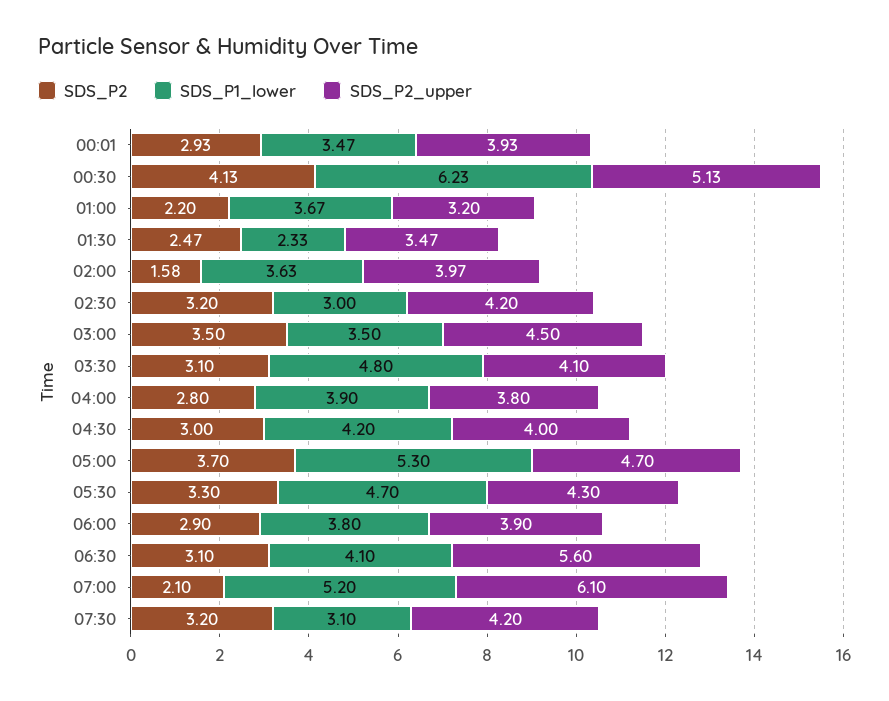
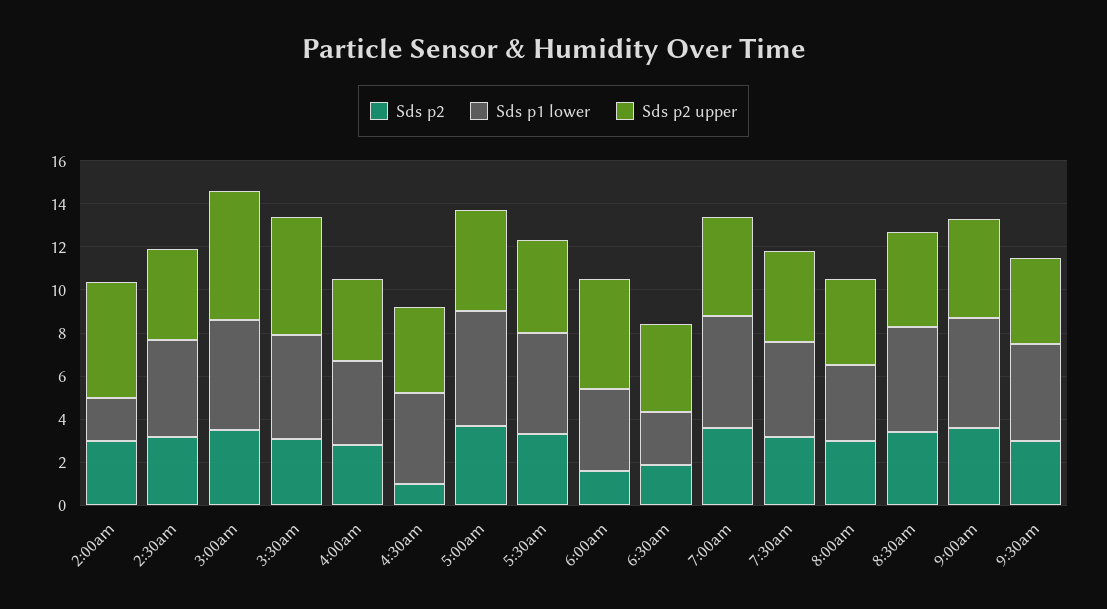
SDS_P2, 00:01: 2.93 -> none
SDS_P1_lower, 00:01: 3.47 -> none
SDS_P2_upper, 00:01: 3.93 -> none
SDS_P2, 00:30: 4.13 -> none
SDS_P1_lower, 00:30: 6.23 -> none
SDS_P2_upper, 00:30: 5.13 -> none
SDS_P2, 01:00: 2.2 -> none
SDS_P1_lower, 01:00: 3.67 -> none
SDS_P2_upper, 01:00: 3.2 -> none
SDS_P2, 01:30: 2.47 -> none
SDS_P1_lower, 01:30: 2.33 -> none
SDS_P2_upper, 01:30: 3.47 -> none
SDS_P2, 02:00: 1.58 -> 3
SDS_P1_lower, 02:00: 3.63 -> 2
SDS_P2_upper, 02:00: 3.97 -> 5.5
SDS_P1_lower, 02:30: 3 -> 4.5
SDS_P1_lower, 03:00: 3.5 -> 5
SDS_P2_upper, 03:00: 4.5 -> 6
SDS_P2_upper, 03:30: 4.1 -> 5.5
SDS_P2, 04:30: 3 -> 1
SDS_P2, 06:00: 2.9 -> 1.5
SDS_P2_upper, 06:00: 3.9 -> 5
SDS_P2, 06:30: 3.1 -> 2
SDS_P1_lower, 06:30: 4.1 -> 2.5
SDS_P2_upper, 06:30: 5.6 -> 4
SDS_P2, 07:00: 2.1 -> 3.5
SDS_P2_upper, 07:00: 6.1 -> 4.5
SDS_P1_lower, 07:30: 3.1 -> 4.5
SDS_P2, 8:00am: none -> 3
SDS_P1_lower, 8:00am: none -> 3.5
SDS_P2_upper, 8:00am: none -> 4
SDS_P2, 8:30am: none -> 3.5
SDS_P1_lower, 8:30am: none -> 5
SDS_P2_upper, 8:30am: none -> 4.5
SDS_P2, 9:00am: none -> 3.5
SDS_P1_lower, 9:00am: none -> 5
SDS_P2_upper, 9:00am: none -> 4.5
SDS_P2, 9:30am: none -> 3
SDS_P1_lower, 9:30am: none -> 4.5
SDS_P2_upper, 9:30am: none -> 4

